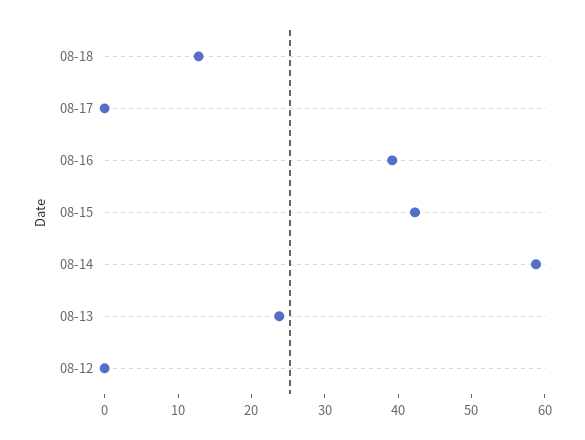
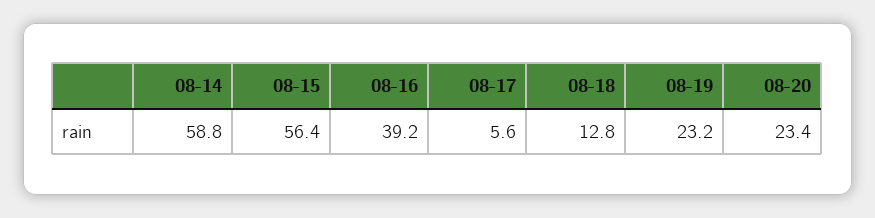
08-17: 0 -> 5.6
08-15: 42 -> 56.4
08-13: 24 -> none
08-12: 0 -> none
08-19: none -> 23.2
08-20: none -> 23.4

